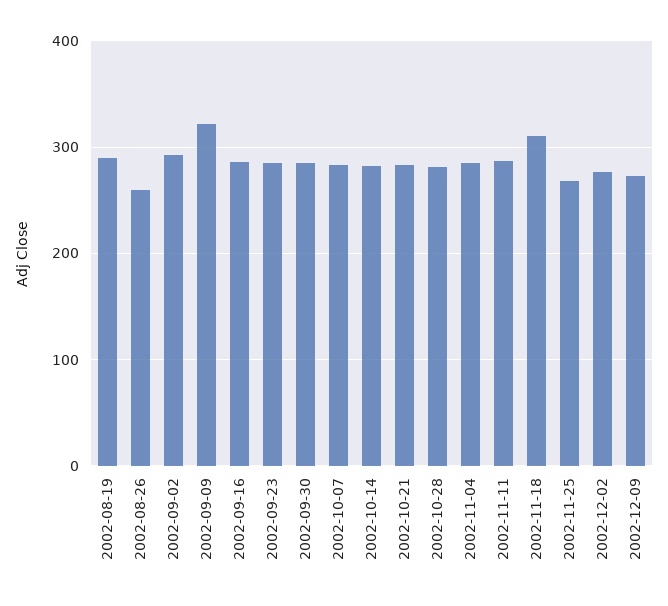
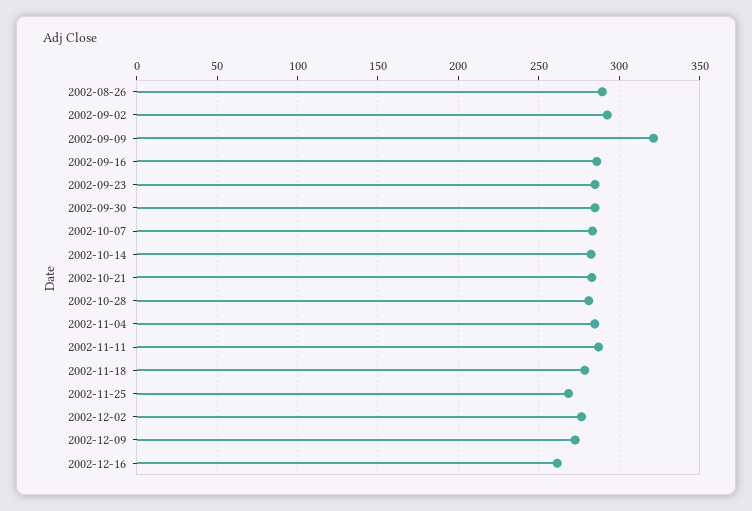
2002-08-19: 290 -> none
2002-08-26: 260 -> 290
2002-11-18: 310 -> 280
2002-12-16: none -> 260

